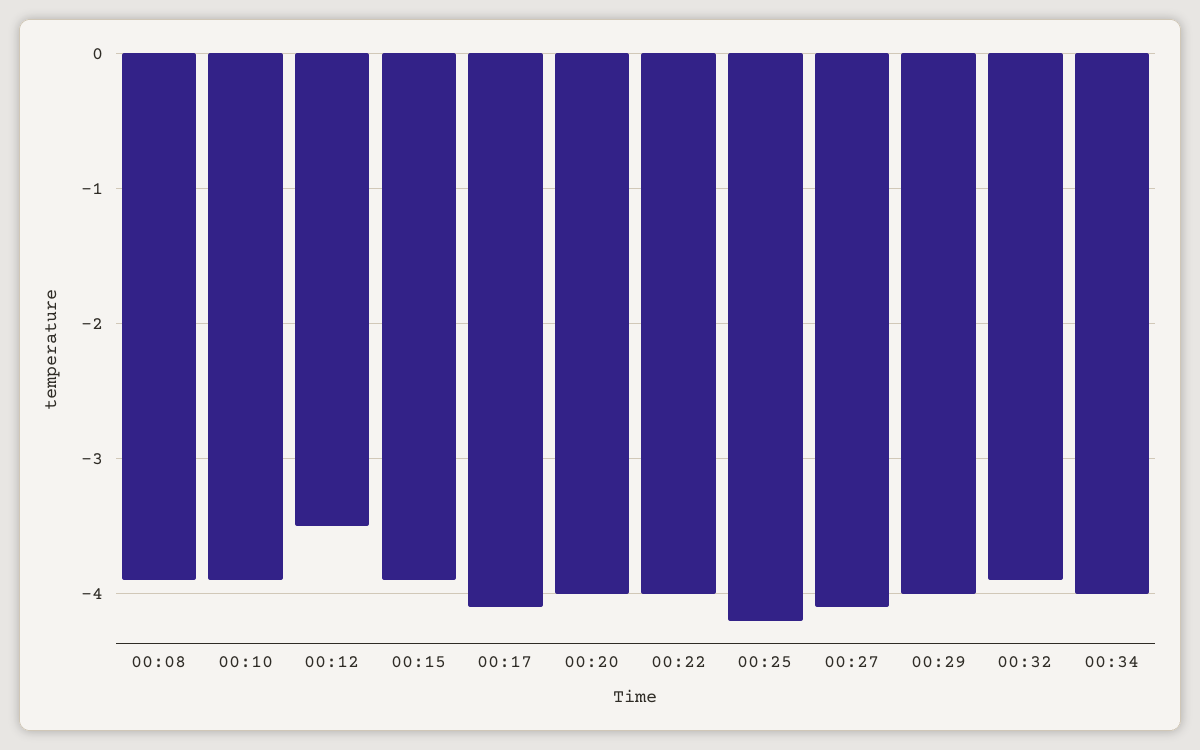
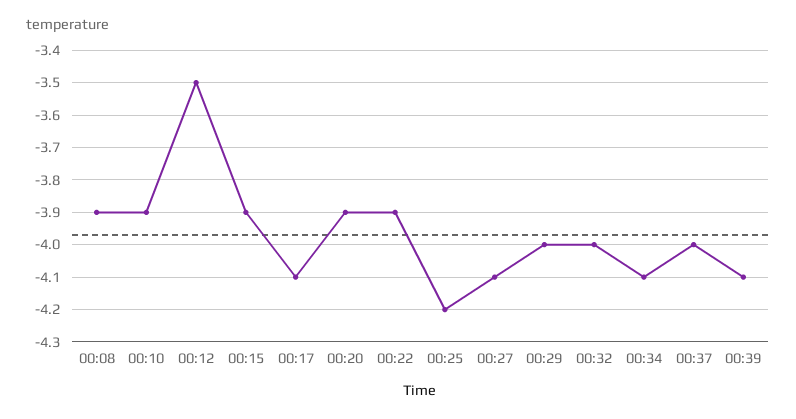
00:20: -4 -> -3.9
00:22: -4 -> -3.9
00:32: -3.9 -> -4
00:34: -4 -> -4.1
00:37: none -> -4
00:39: none -> -4.1

